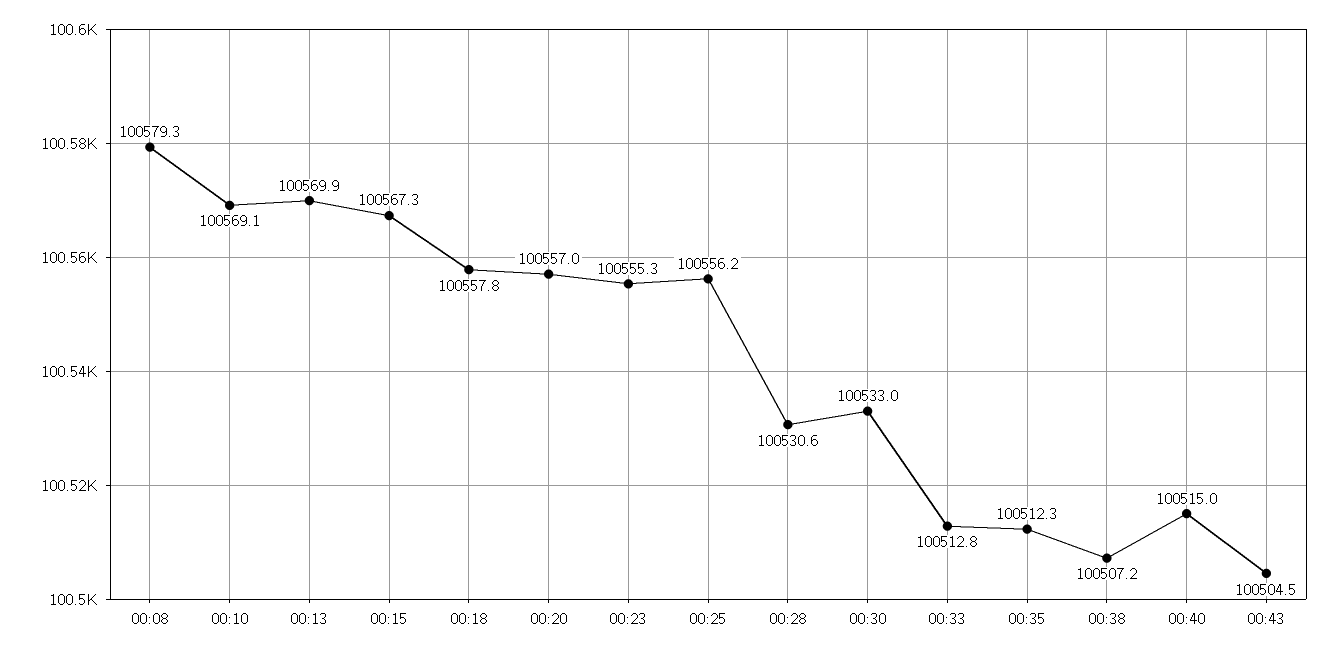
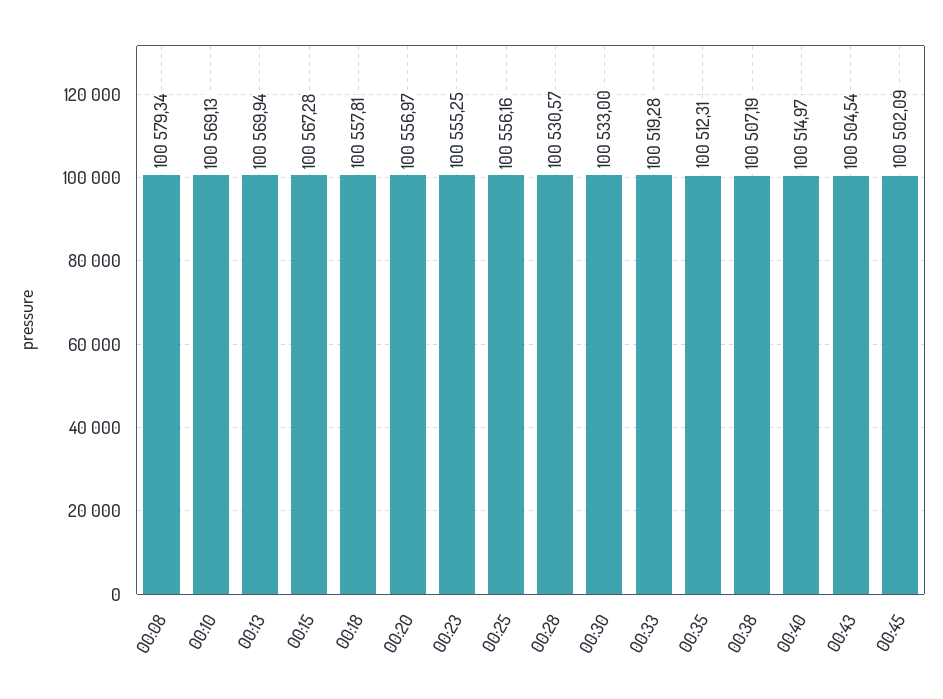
00:33: 100512.8 -> 100519.28
00:45: none -> 100502.09

